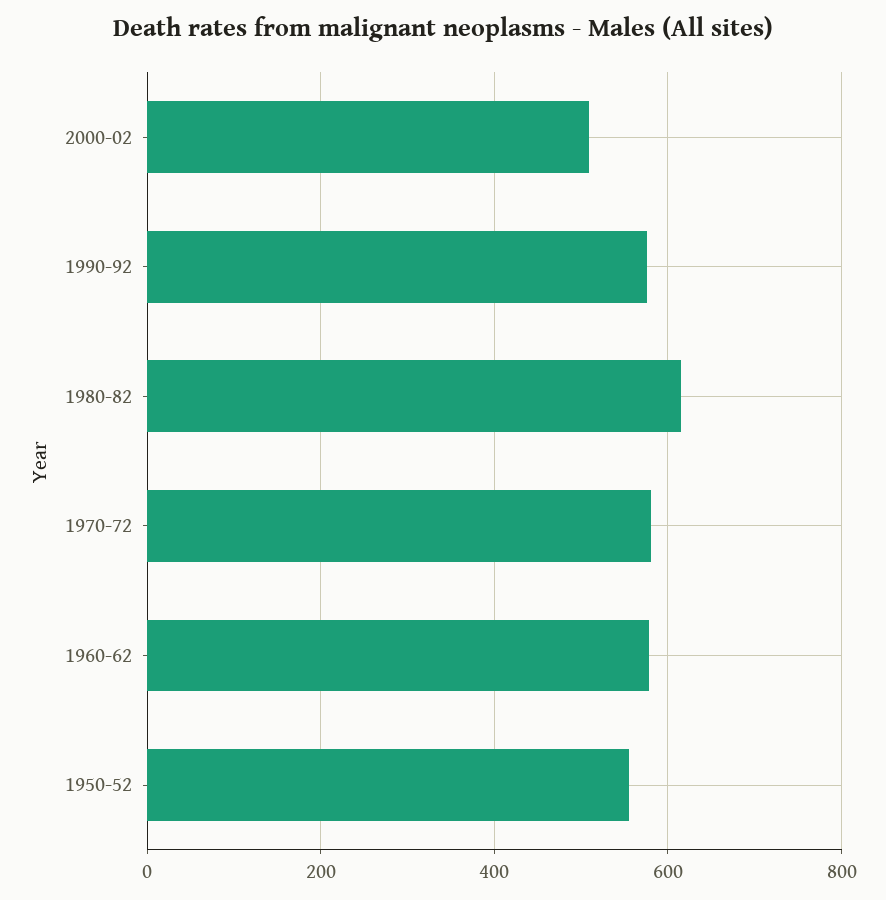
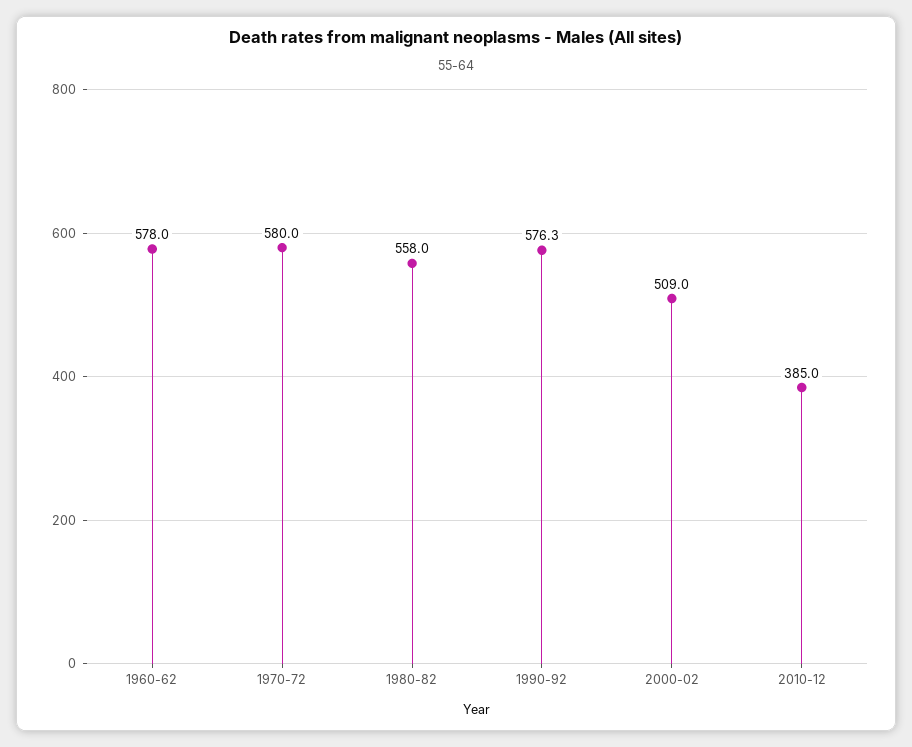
1980-82: 620 -> 558
1950-52: 560 -> none
2010-12: none -> 385

